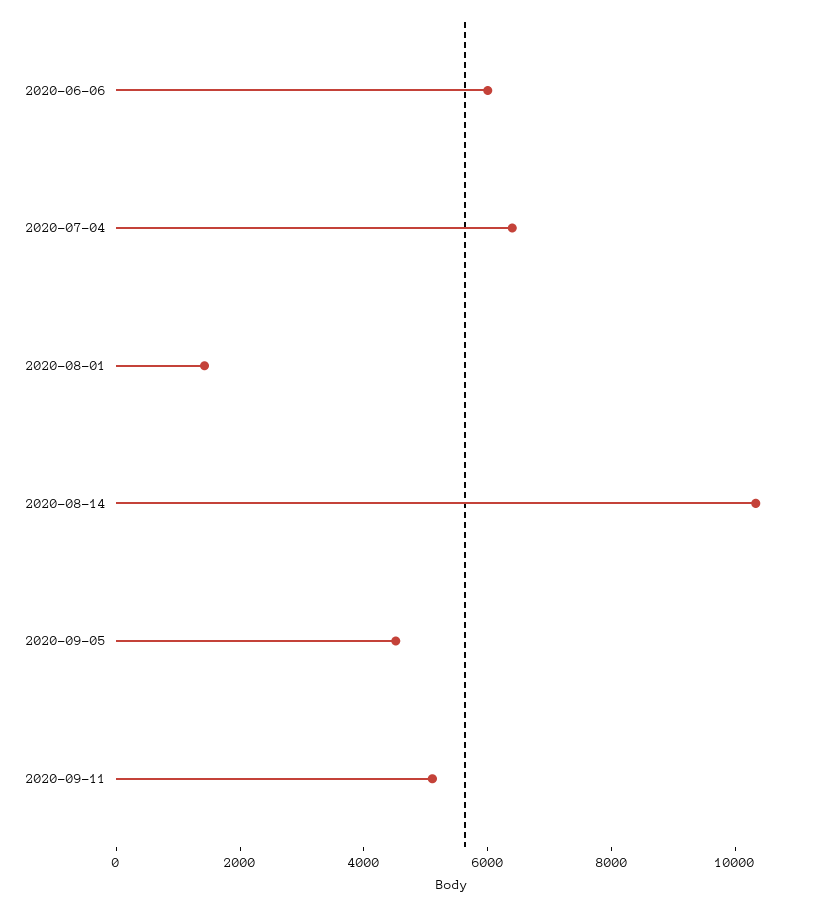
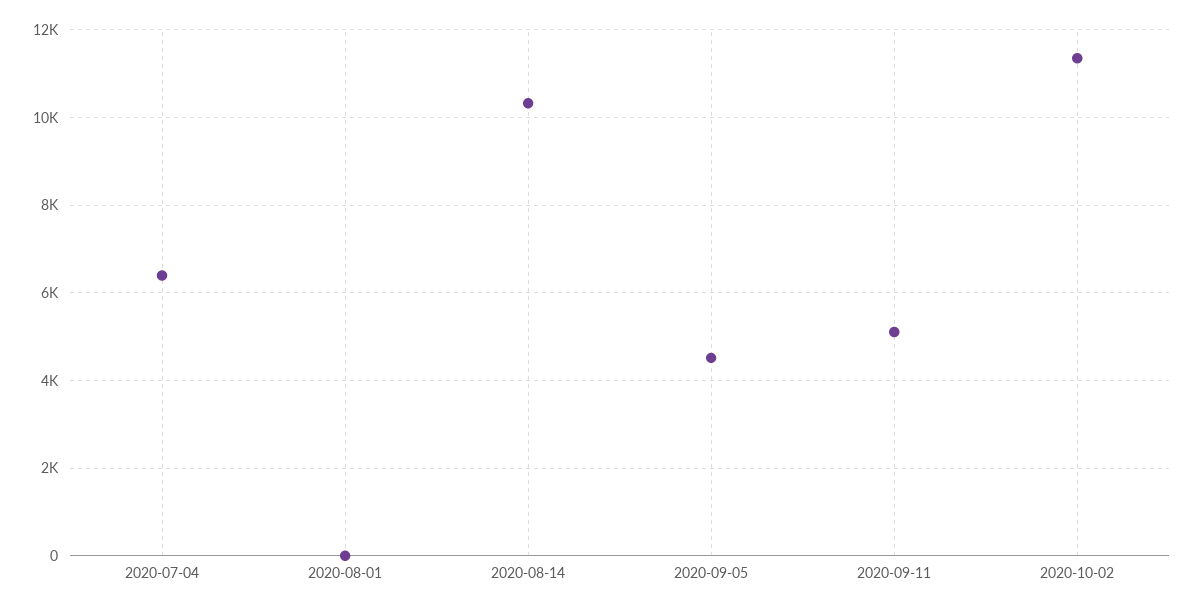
2020-06-06: 6000 -> none
2020-08-01: 1500 -> 0
2020-10-02: none -> 11400

